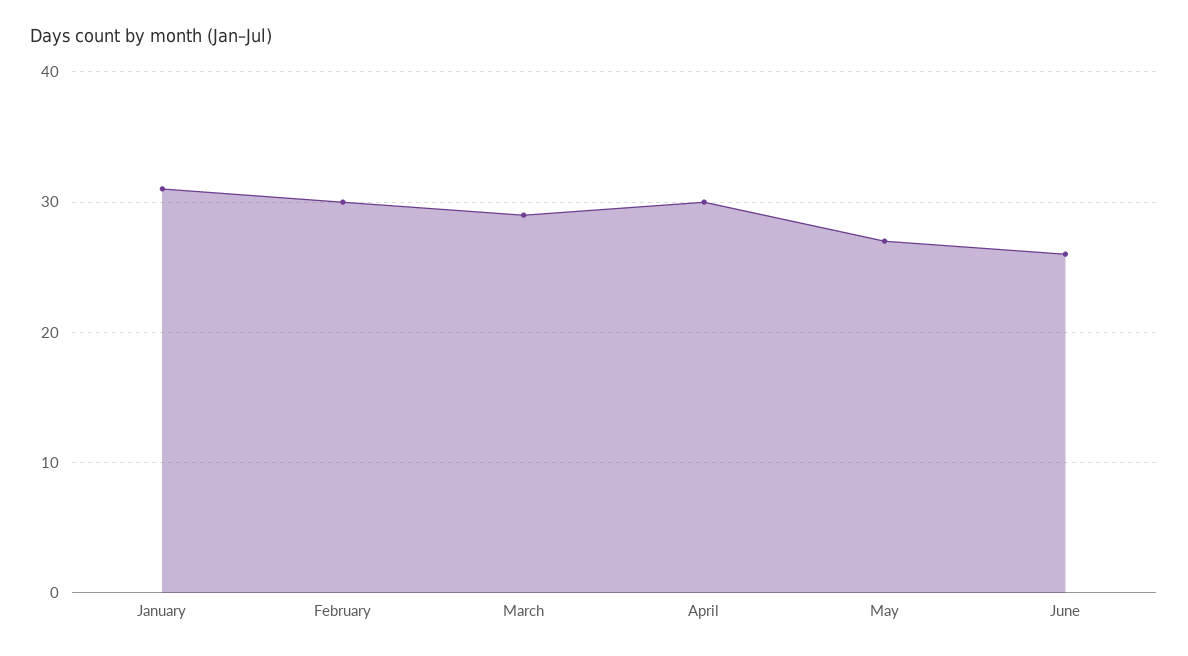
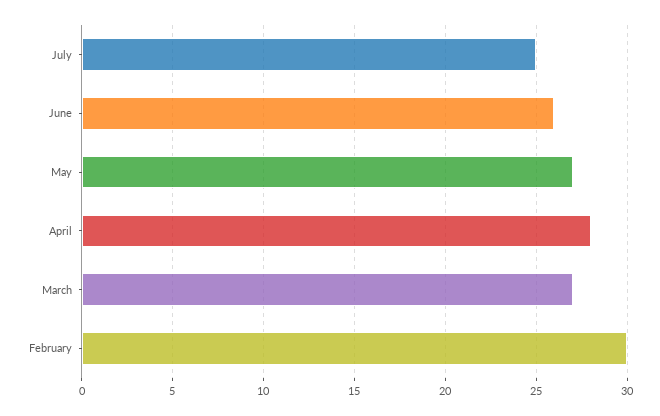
January: 31 -> none
March: 29 -> 27
April: 30 -> 28
July: none -> 25

